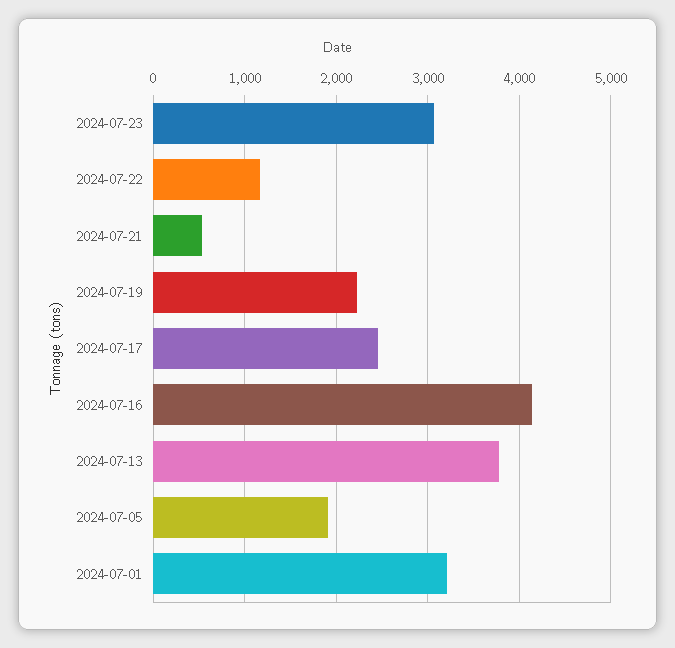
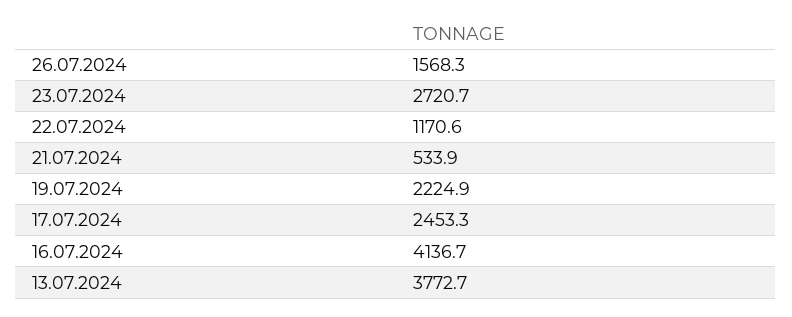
2024-07-23: 3100 -> 2720.7
2024-07-05: 1900 -> none
2024-07-01: 3200 -> none
26.07.2024: none -> 1568.3

